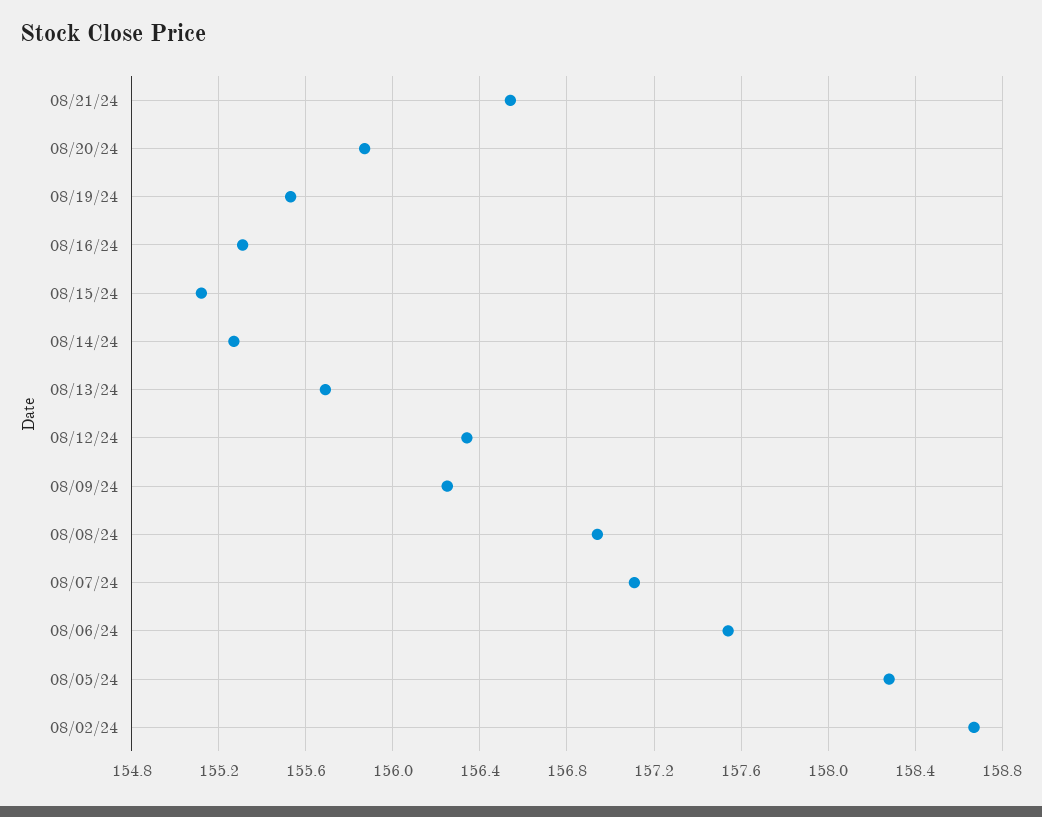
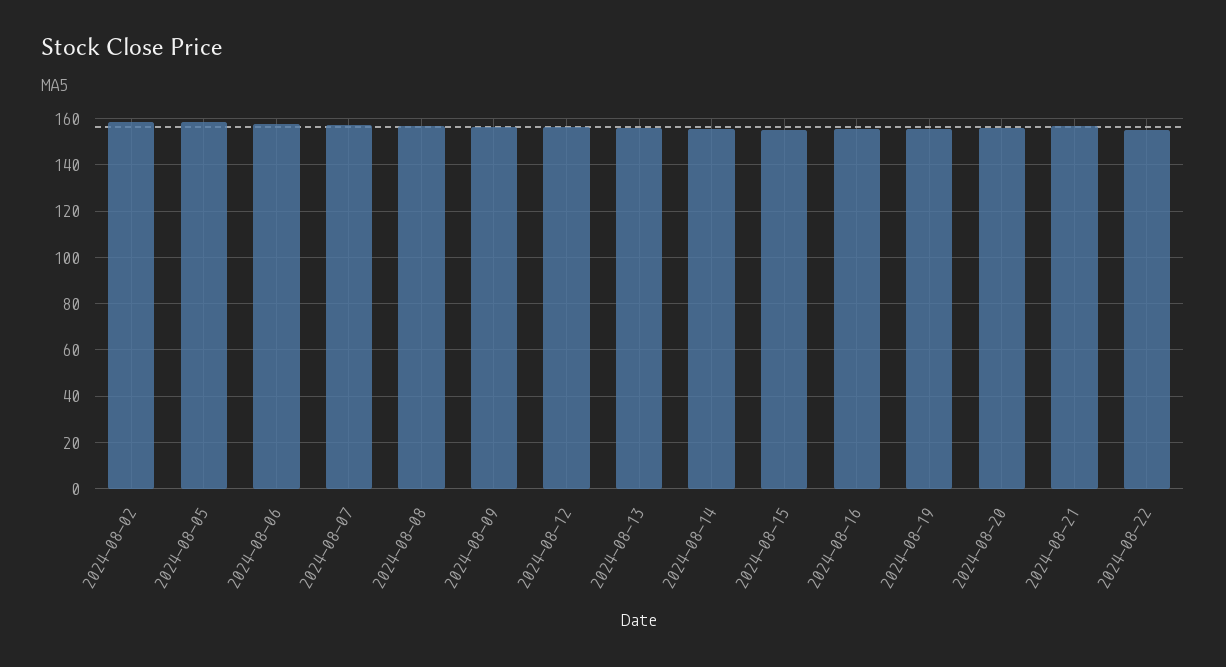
2024-08-22: none -> 155

